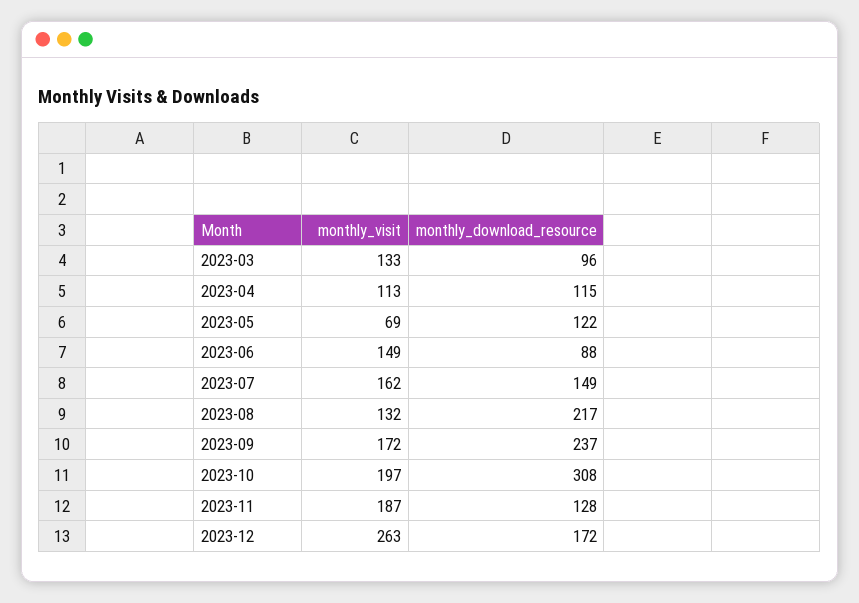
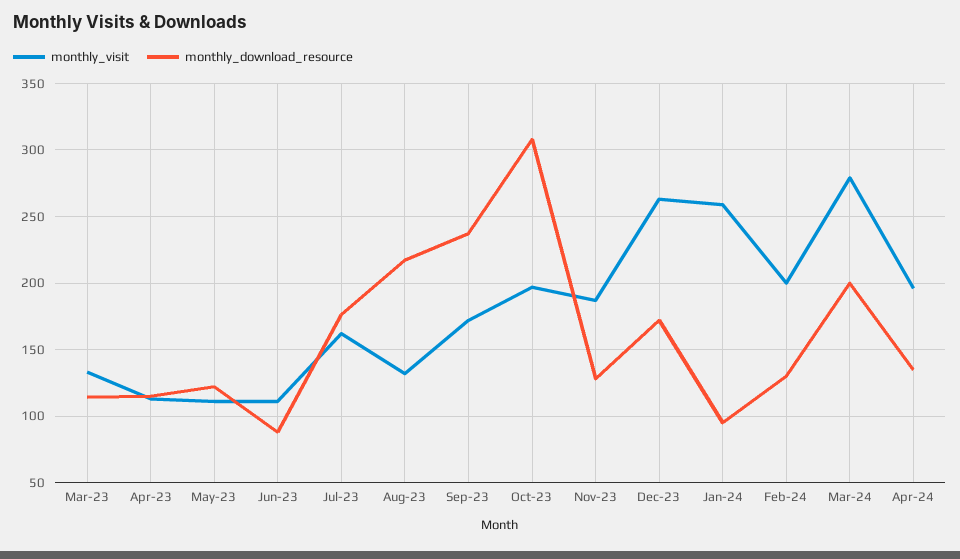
monthly_download_resource, 2023-03: 96 -> 115
monthly_visit, 2023-05: 69 -> 110
monthly_visit, 2023-06: 149 -> 110
monthly_download_resource, 2023-07: 149 -> 175
monthly_visit, Jan-24: none -> 260
monthly_download_resource, Jan-24: none -> 95
monthly_visit, Feb-24: none -> 200
monthly_download_resource, Feb-24: none -> 130
monthly_visit, Mar-24: none -> 280
monthly_download_resource, Mar-24: none -> 200
monthly_visit, Apr-24: none -> 195
monthly_download_resource, Apr-24: none -> 135

